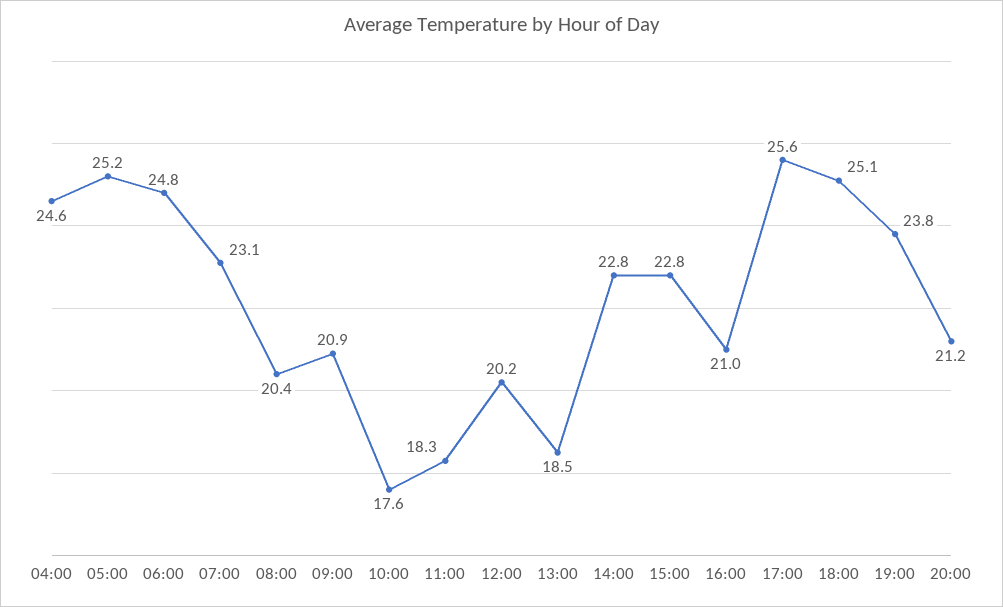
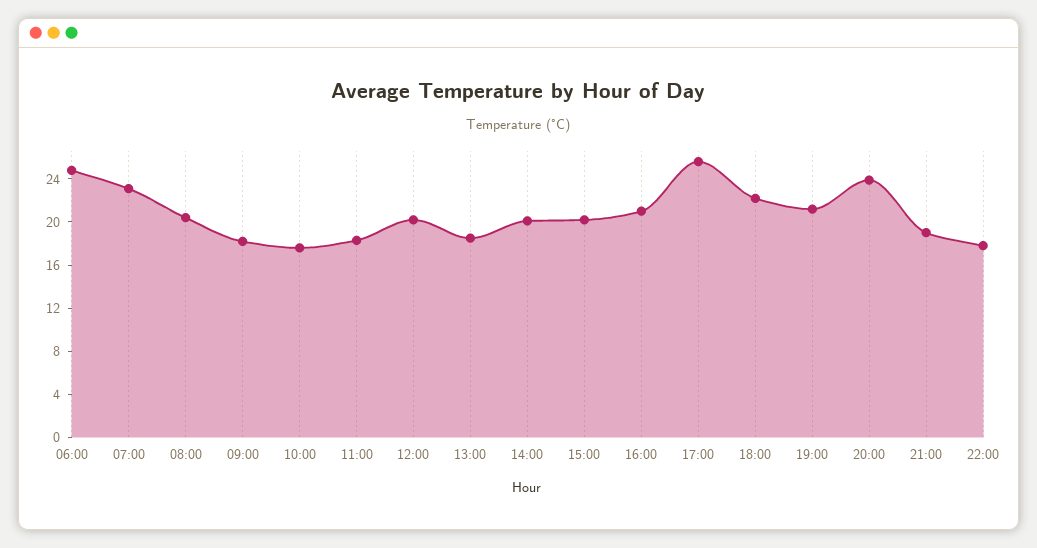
04:00: 24.6 -> none
05:00: 25.2 -> none
09:00: 20.9 -> 18
14:00: 22.8 -> 20
15:00: 22.8 -> 20
18:00: 25.1 -> 22
19:00: 23.8 -> 21
20:00: 21.2 -> 24
21:00: none -> 19
22:00: none -> 18

